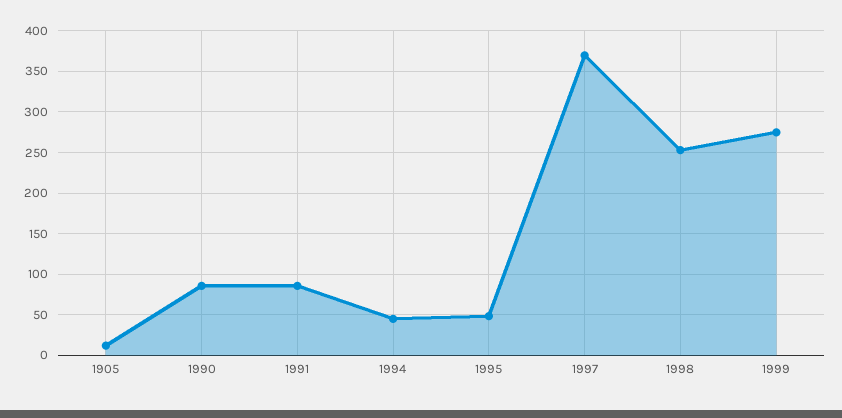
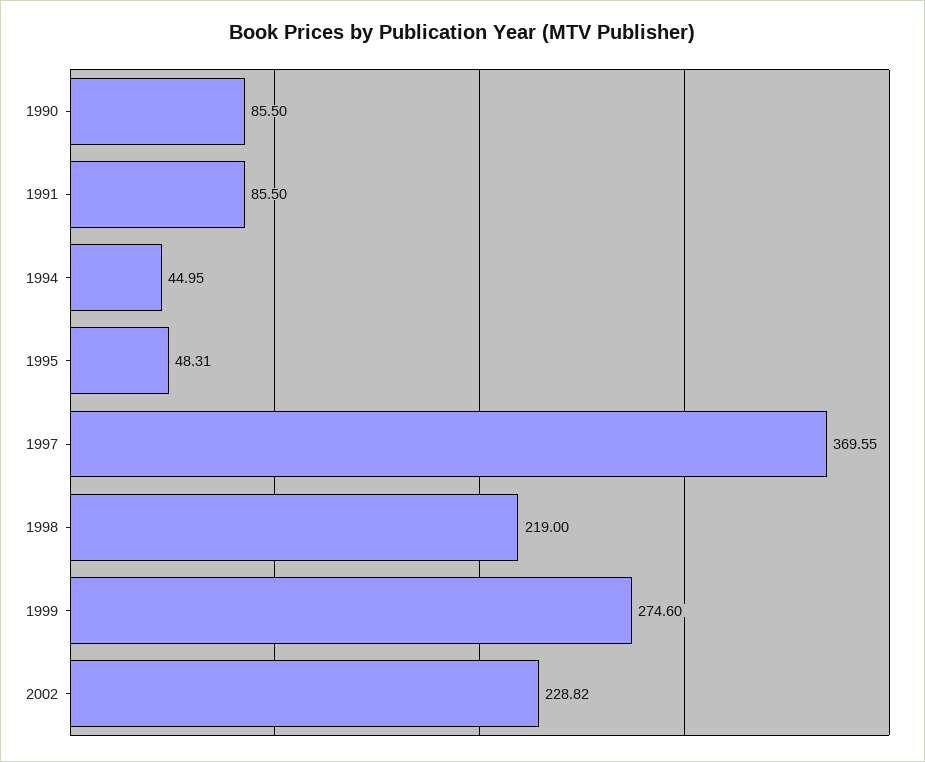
1905: 10 -> none
1998: 250 -> 219
2002: none -> 228.82

